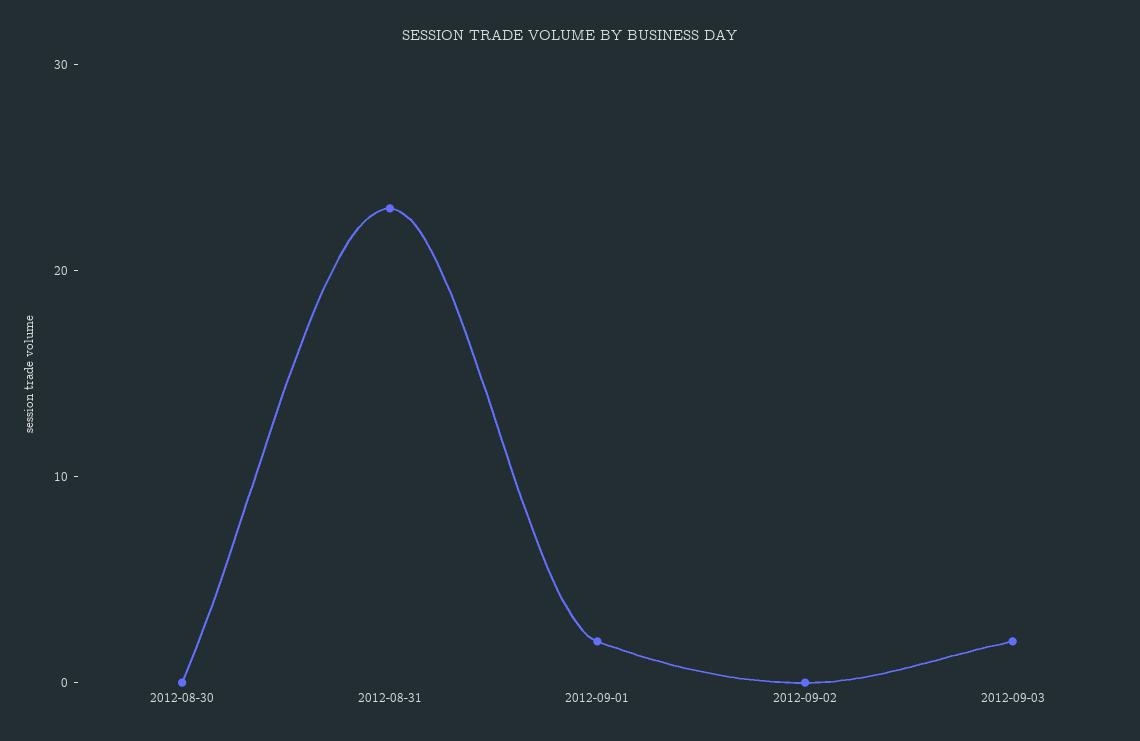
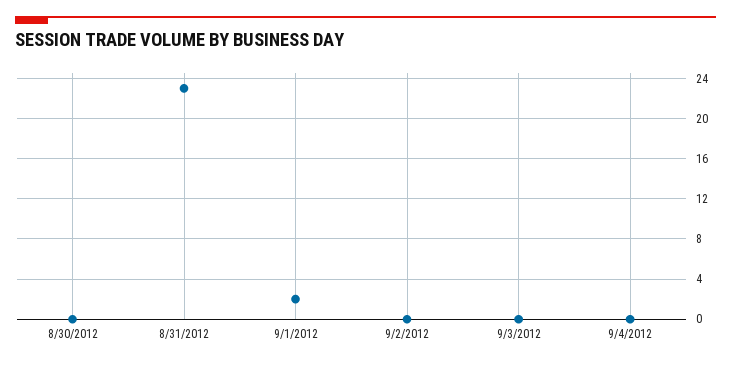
2012-09-03: 2 -> 0
9/4/2012: none -> 0

